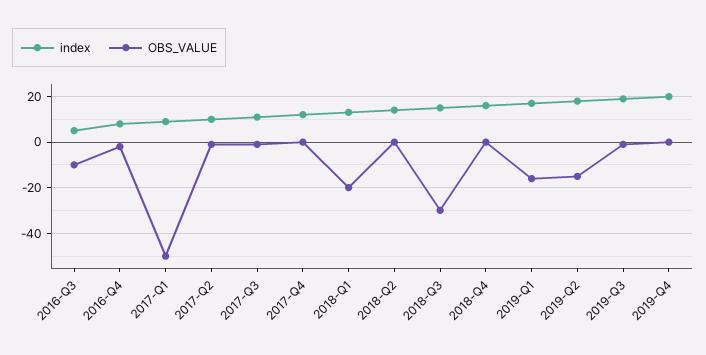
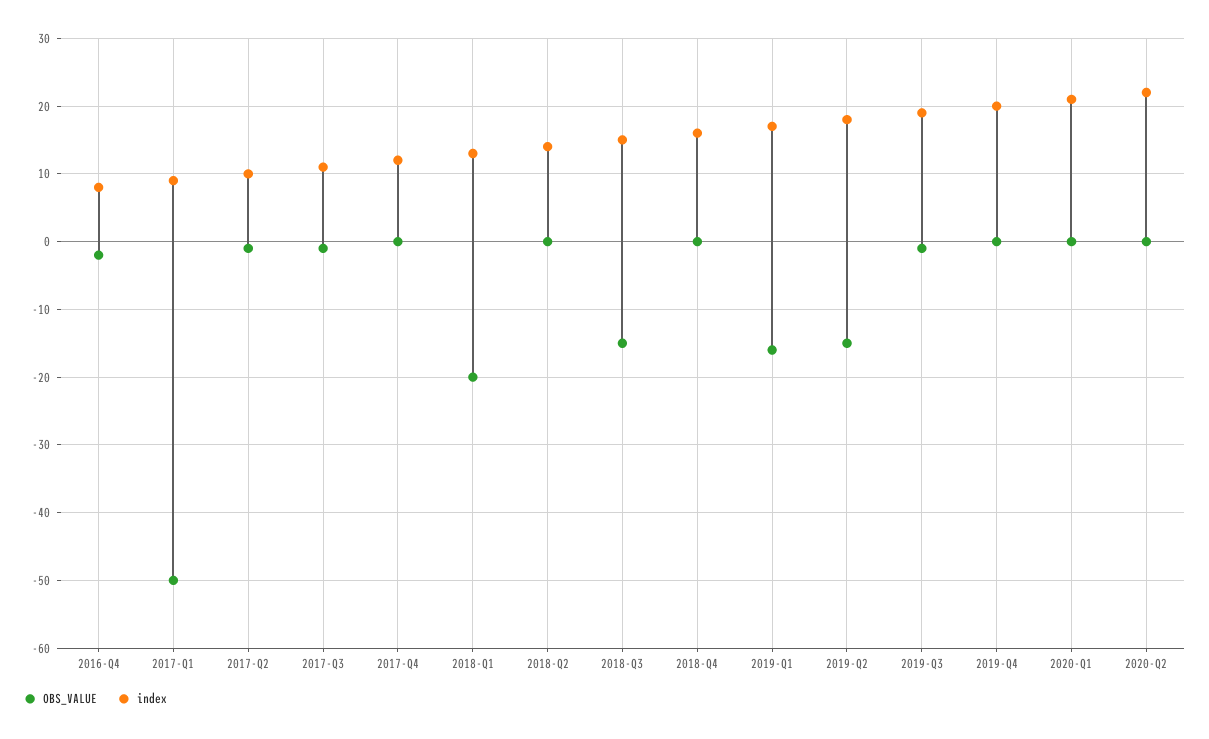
index, 2016-Q3: 5 -> none
OBS_VALUE, 2016-Q3: -10 -> none
OBS_VALUE, 2018-Q3: -30 -> -15
OBS_VALUE, 2020-Q1: none -> 0
index, 2020-Q1: none -> 21
OBS_VALUE, 2020-Q2: none -> 0
index, 2020-Q2: none -> 22

